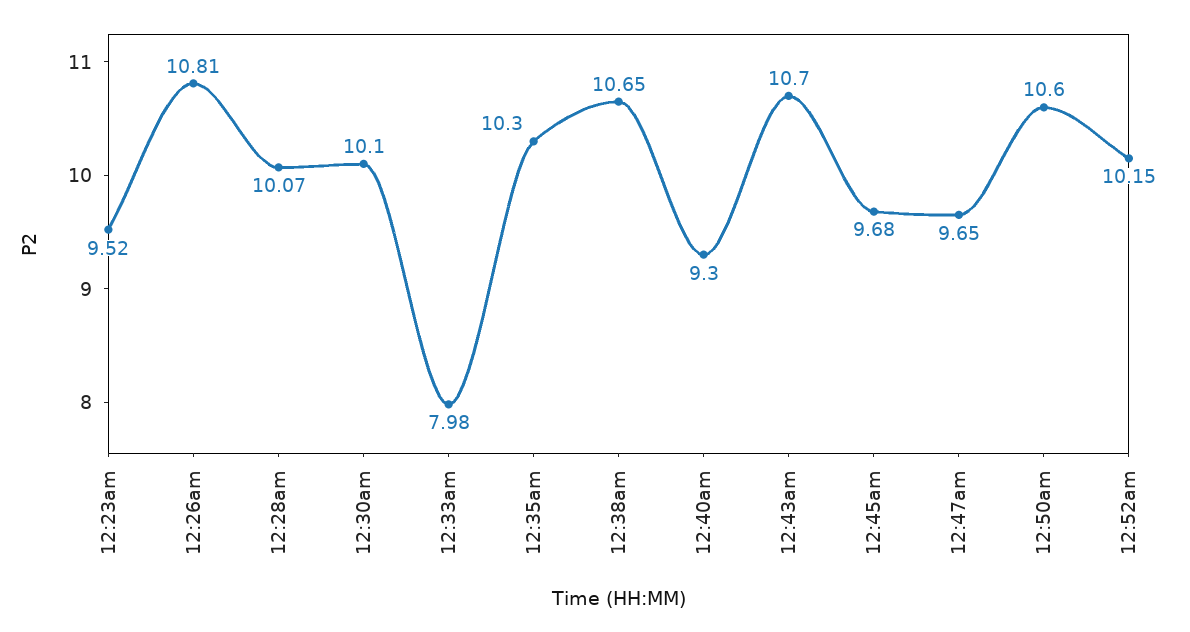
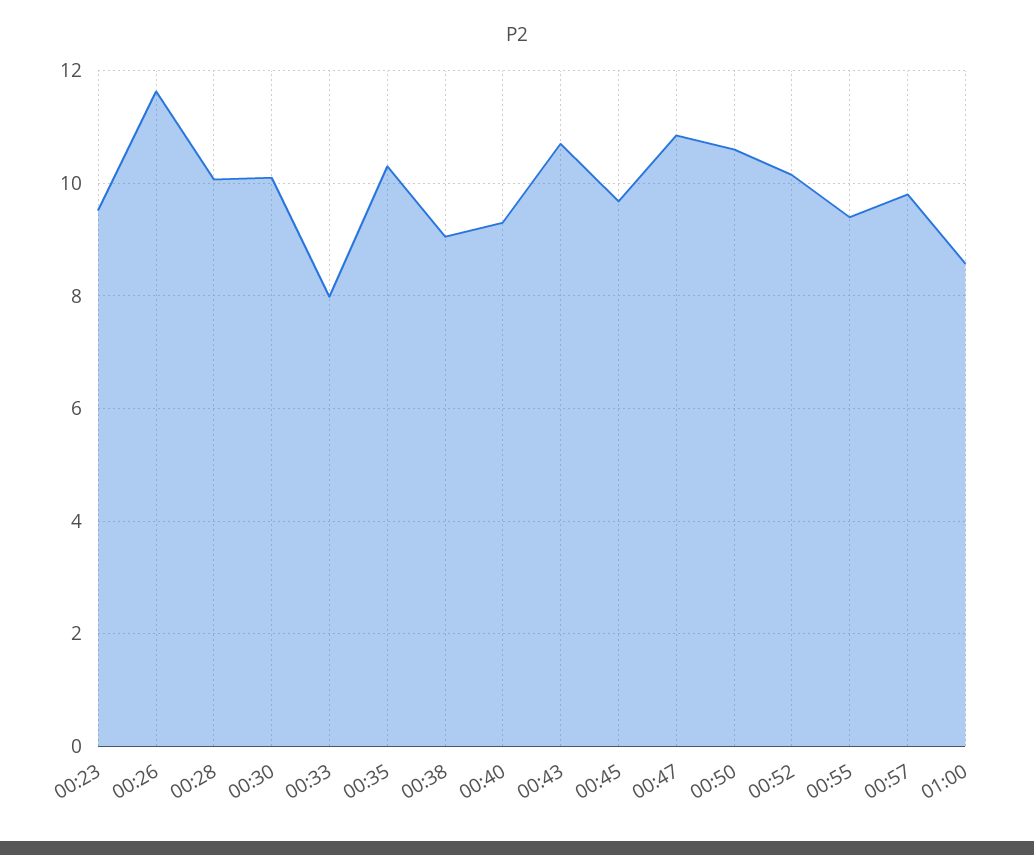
12:26am: 10.81 -> 11.6
12:38am: 10.65 -> 9
12:47am: 9.65 -> 10.8
00:55: none -> 9.4
00:57: none -> 9.8
01:00: none -> 8.6

